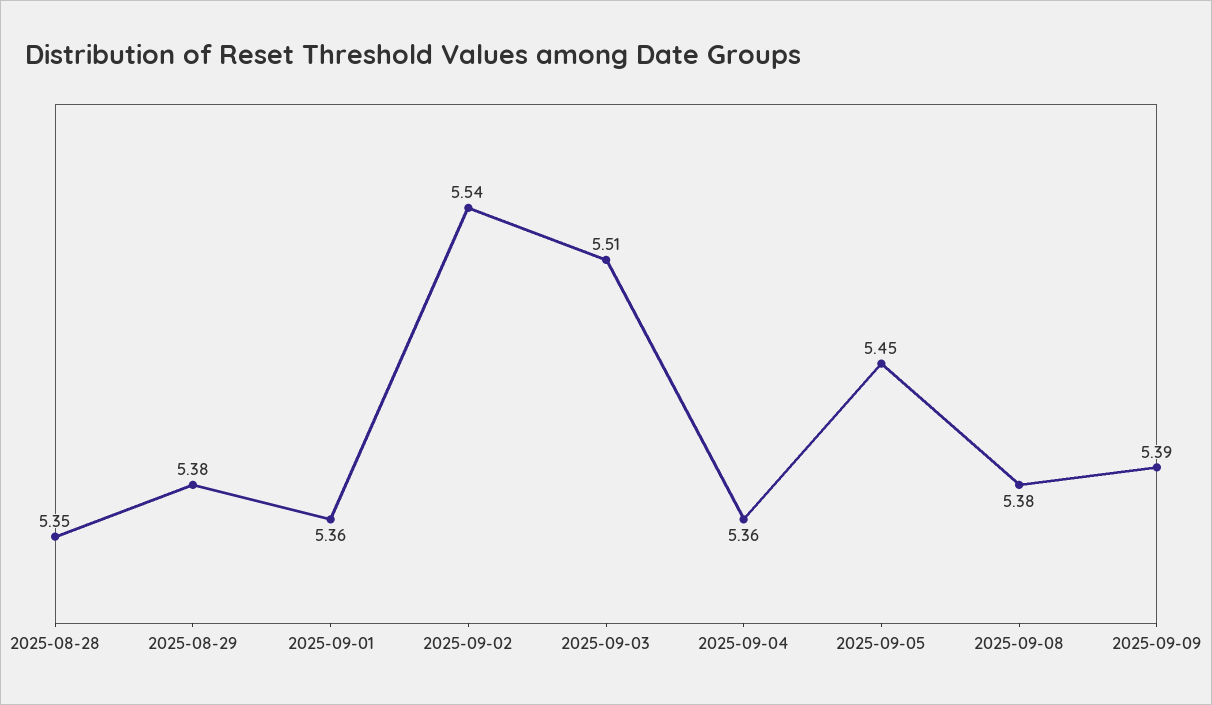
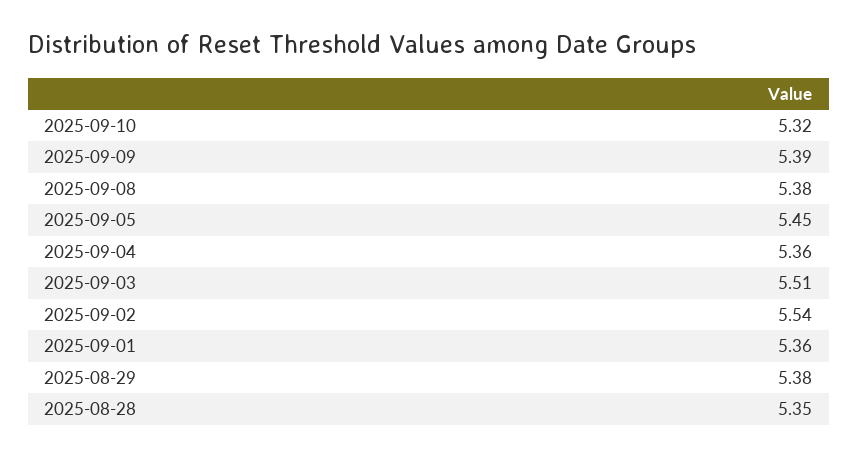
2025-09-10: none -> 5.32

